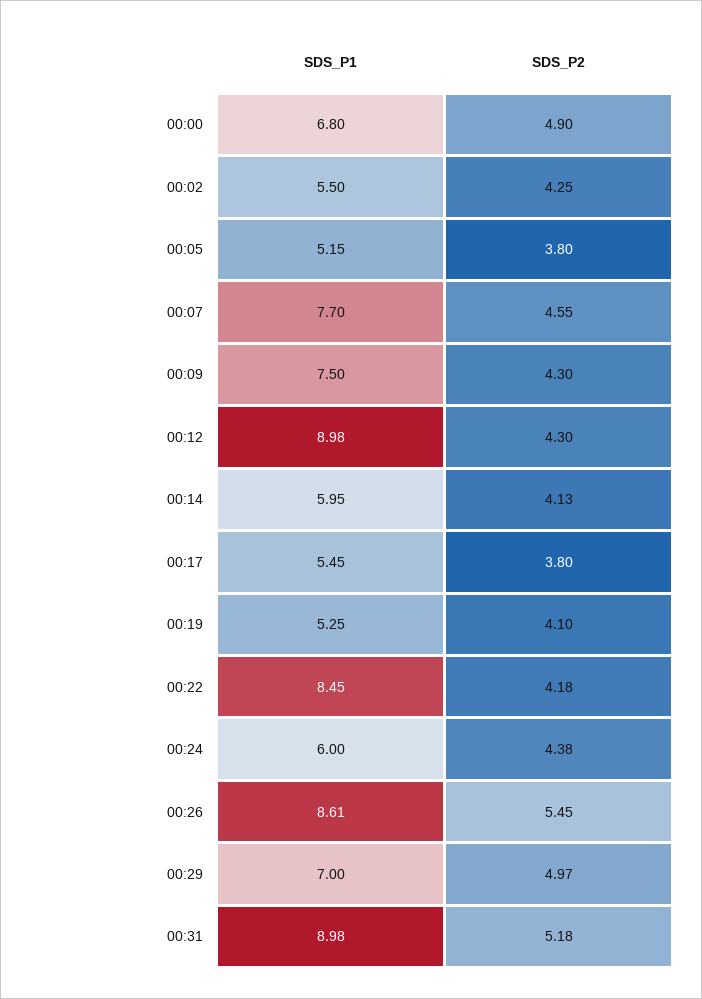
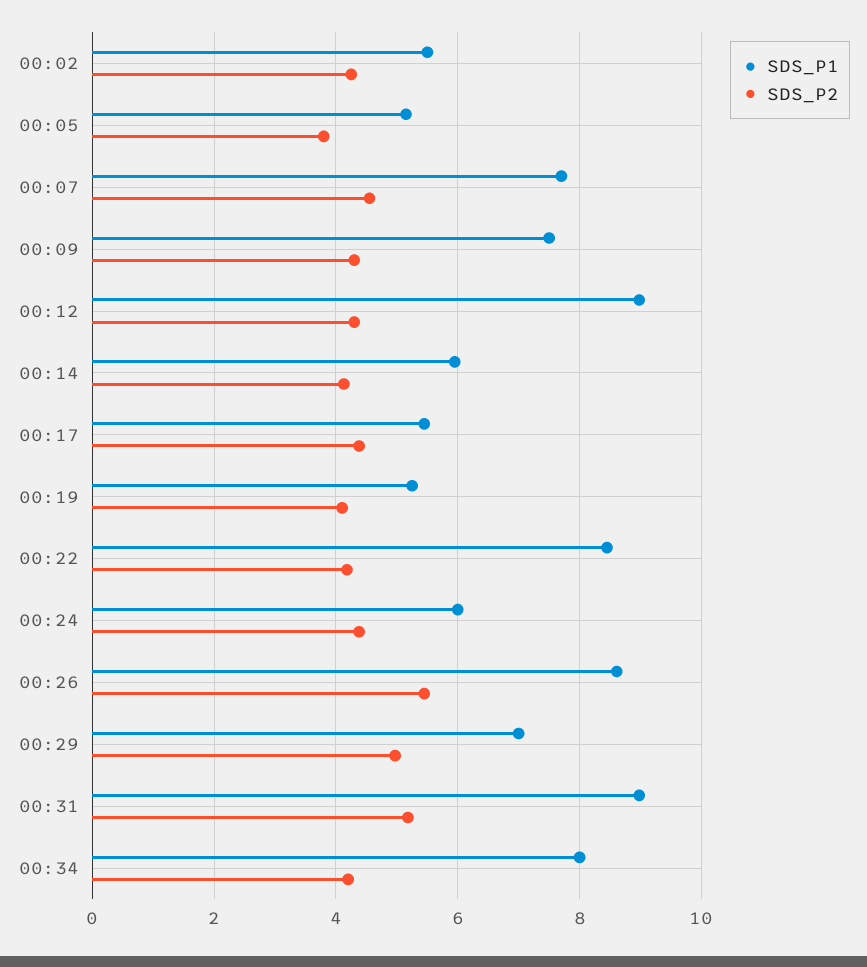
SDS_P1, 00:00: 6.8 -> none
SDS_P2, 00:00: 4.9 -> none
SDS_P2, 00:17: 3.8 -> 4.4
SDS_P1, 00:34: none -> 8
SDS_P2, 00:34: none -> 4.2

